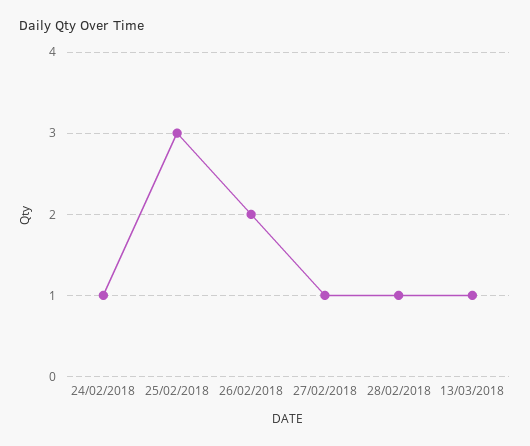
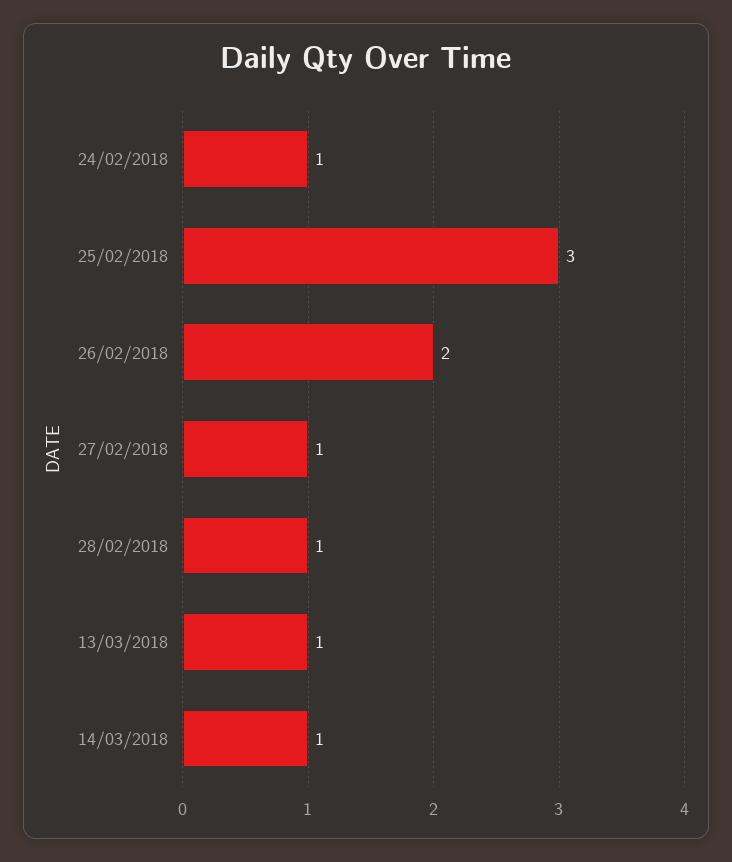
14/03/2018: none -> 1

